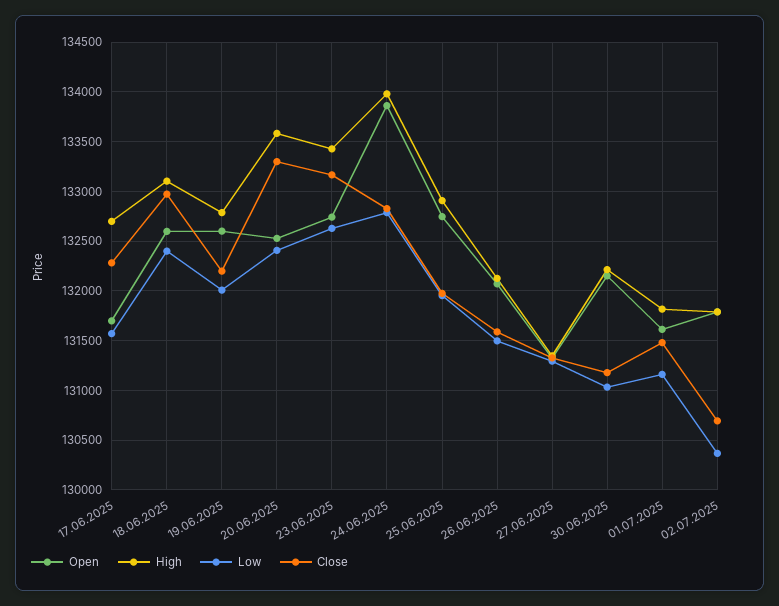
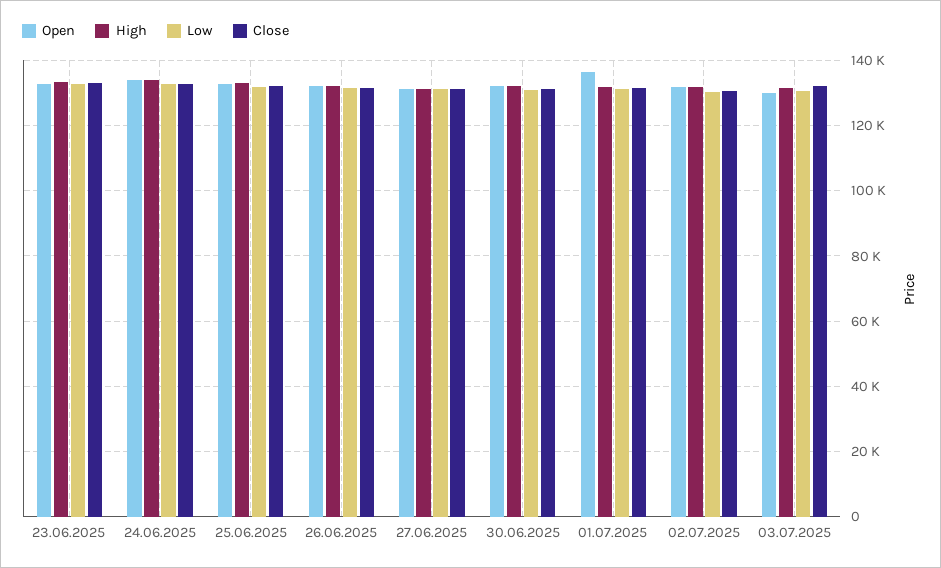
Open, 17.06.2025: 131700 -> none
High, 17.06.2025: 132700 -> none
Low, 17.06.2025: 131600 -> none
Close, 17.06.2025: 132300 -> none
Open, 18.06.2025: 132600 -> none
High, 18.06.2025: 133100 -> none
Low, 18.06.2025: 132400 -> none
Close, 18.06.2025: 133000 -> none
Open, 19.06.2025: 132600 -> none
High, 19.06.2025: 132800 -> none
Low, 19.06.2025: 132000 -> none
Close, 19.06.2025: 132200 -> none
Open, 20.06.2025: 132500 -> none
High, 20.06.2025: 133600 -> none
Low, 20.06.2025: 132400 -> none
Close, 20.06.2025: 133300 -> none
Open, 01.07.2025: 131600 -> 136000
Open, 03.07.2025: none -> 130000
High, 03.07.2025: none -> 132000
Low, 03.07.2025: none -> 130000
Close, 03.07.2025: none -> 132000

